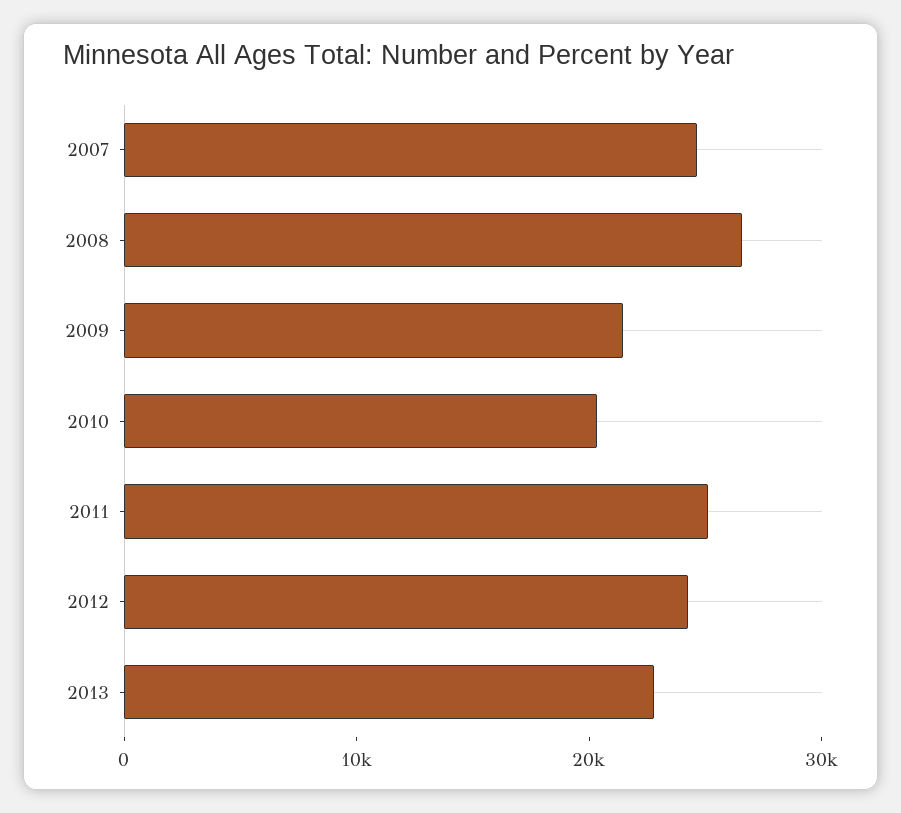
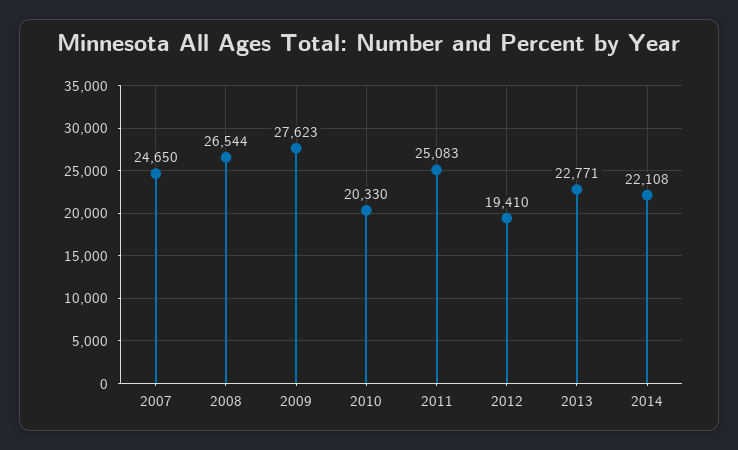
2009: 22000 -> 27623
2012: 24000 -> 19410
2014: none -> 22108

